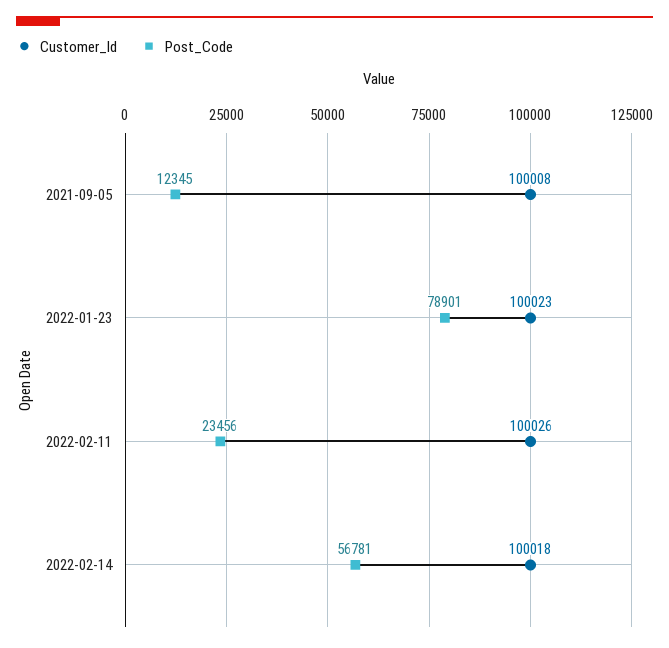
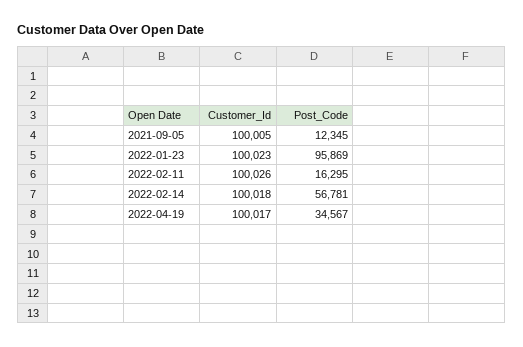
Customer_Id, 2021-09-05: 100008 -> 100005
Post_Code, 2022-01-23: 78901 -> 95869
Post_Code, 2022-02-11: 23456 -> 16295
Customer_Id, 2022-04-19: none -> 100017
Post_Code, 2022-04-19: none -> 34567

